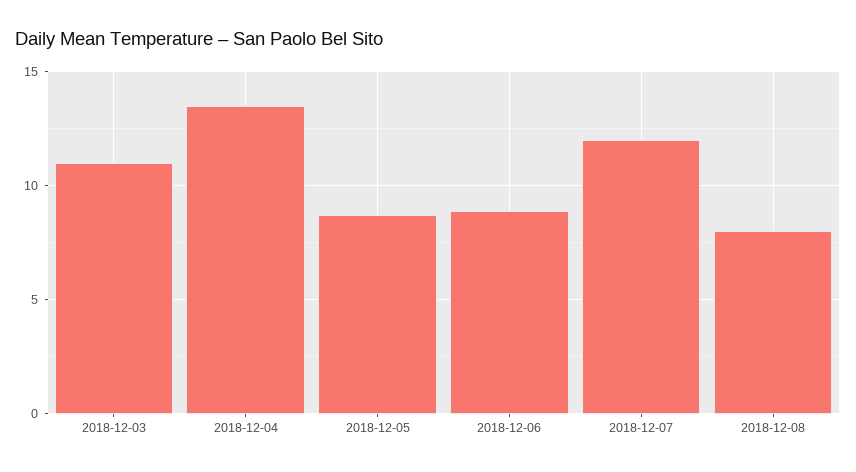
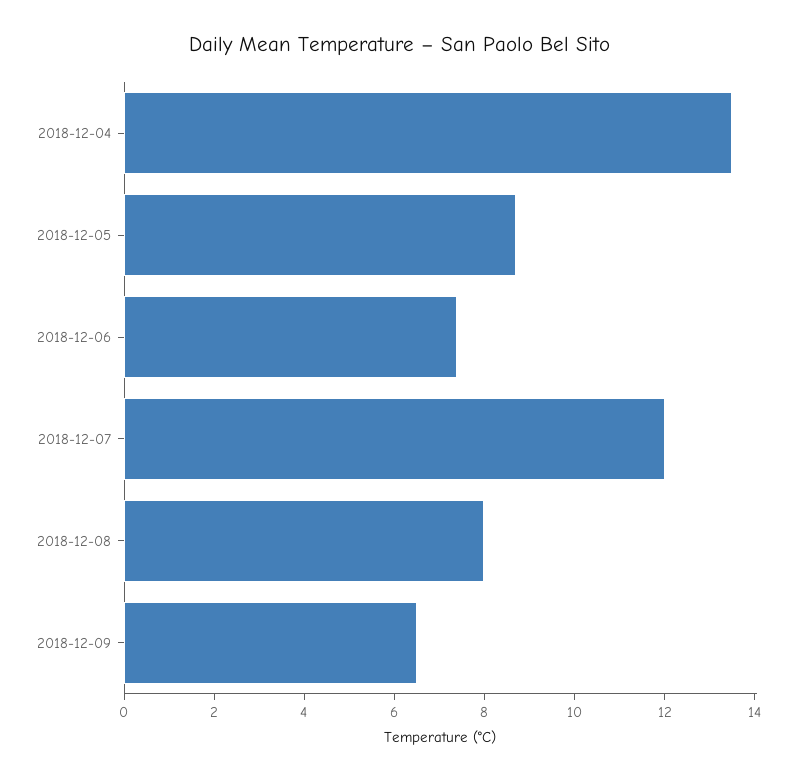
2018-12-03: 11 -> none
2018-12-06: 9 -> 7.5
2018-12-09: none -> 6.5

